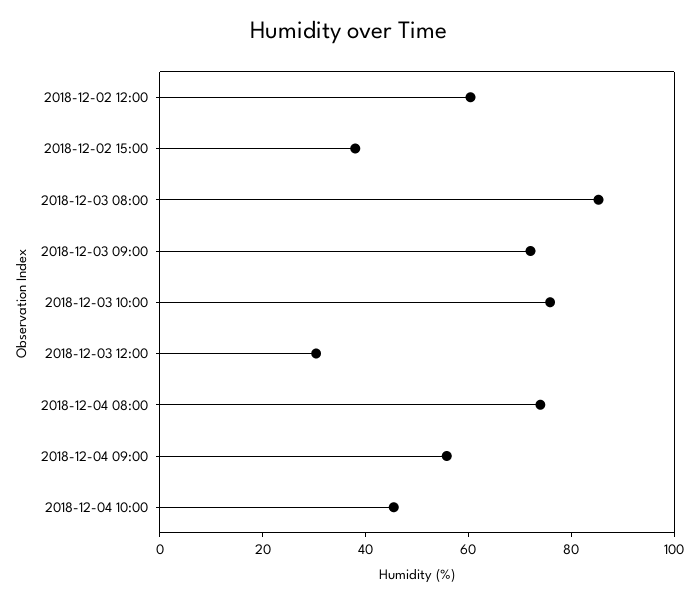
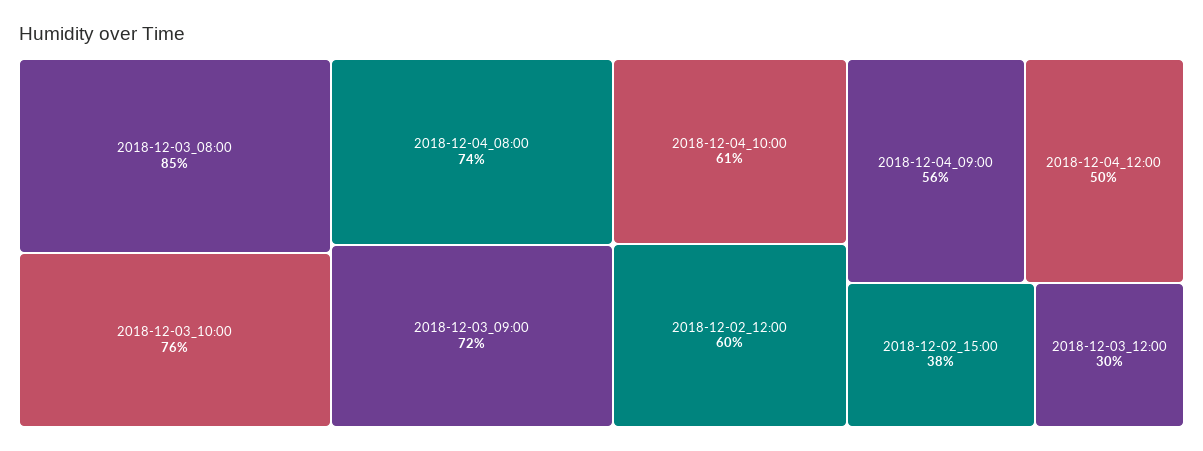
2018-12-04 10:00: 45 -> 61
2018-12-04_12:00: none -> 50

